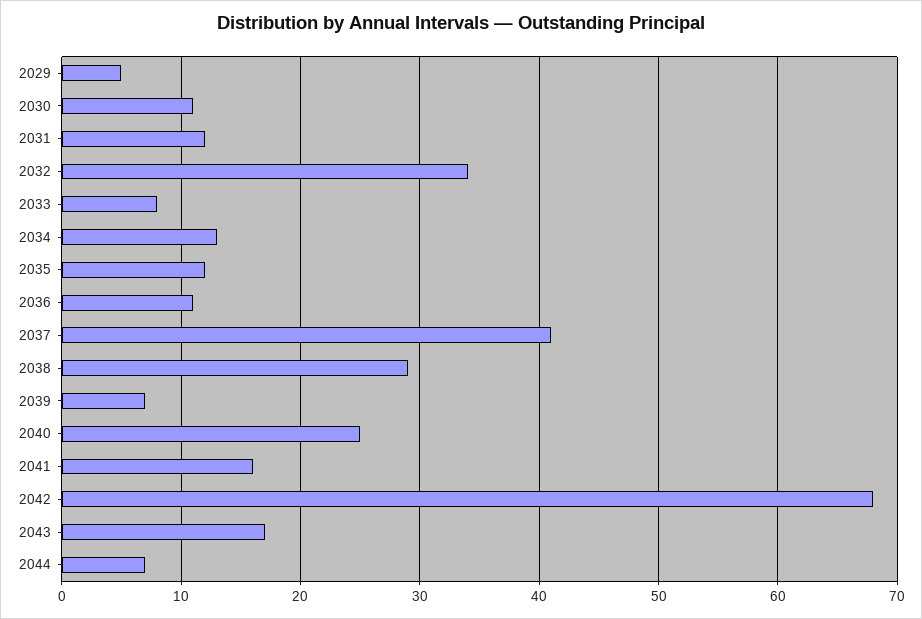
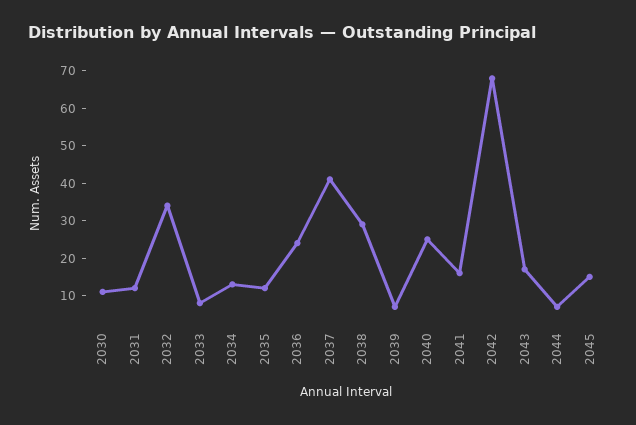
2029: 5 -> none
2036: 11 -> 25
2045: none -> 15

